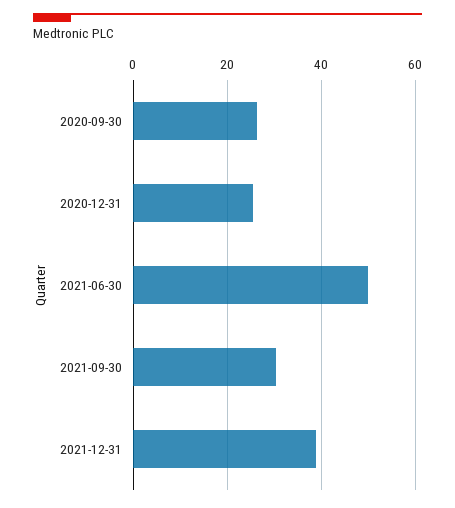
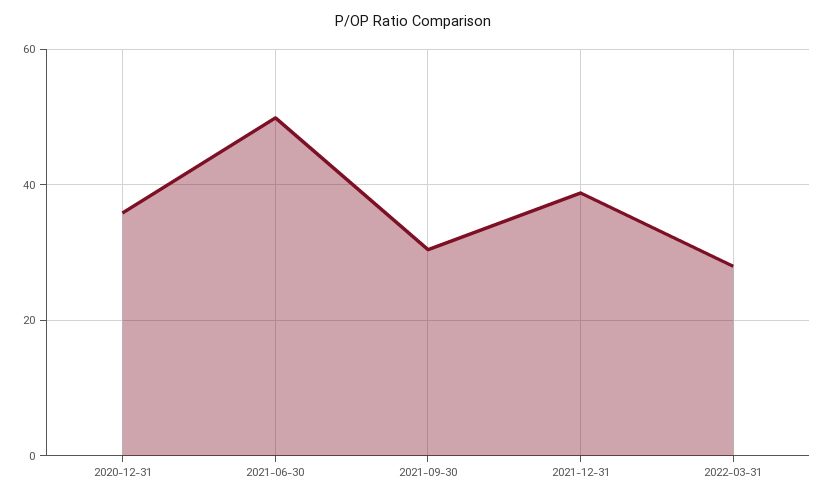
2020-09-30: 26 -> none
2020-12-31: 26 -> 36
2022-03-31: none -> 28

